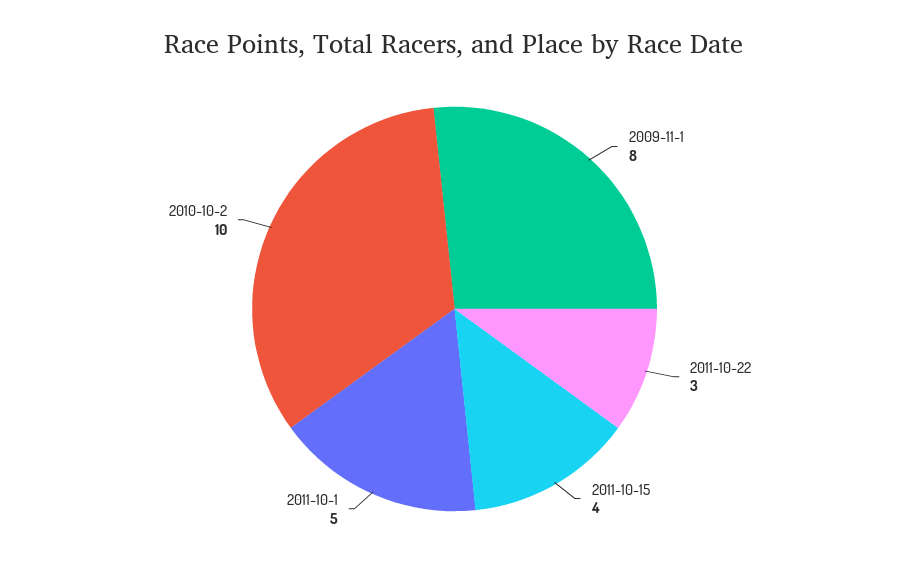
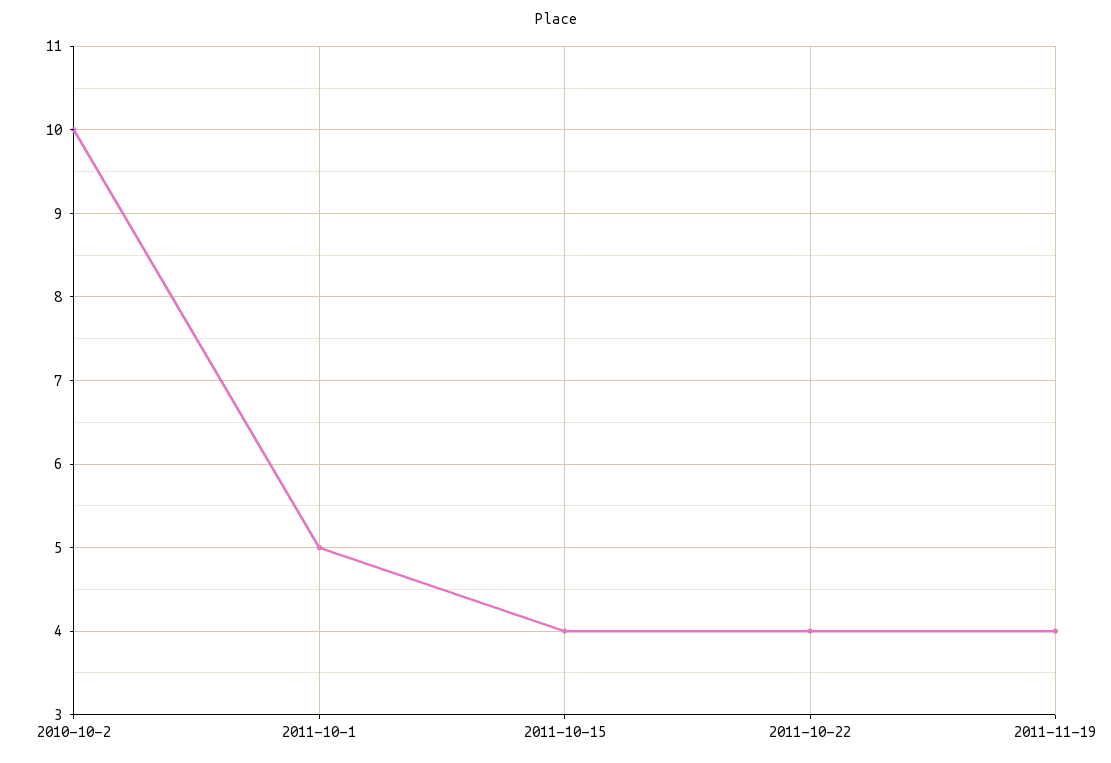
2009-11-1: 8 -> none
2011-10-22: 3 -> 4
2011-11-19: none -> 4

